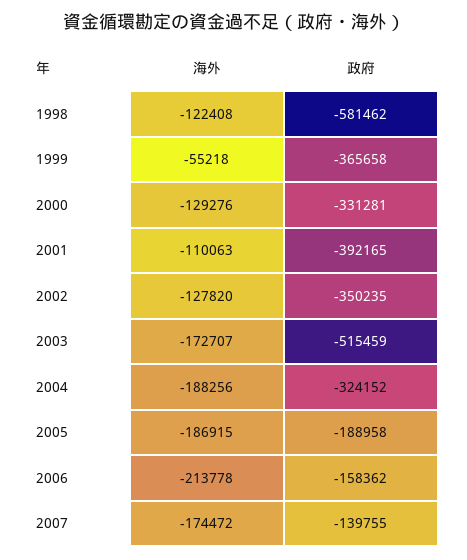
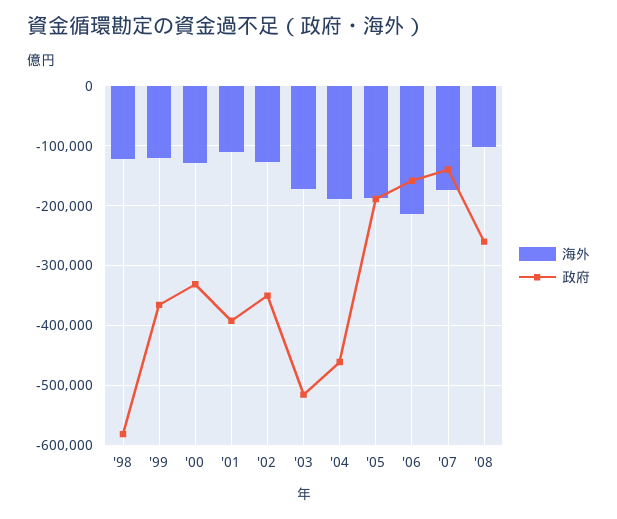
海外, 1999: -55218 -> -120000
政府, 2004: -324152 -> -460000
海外, '08: none -> -100000
政府, '08: none -> -260000

